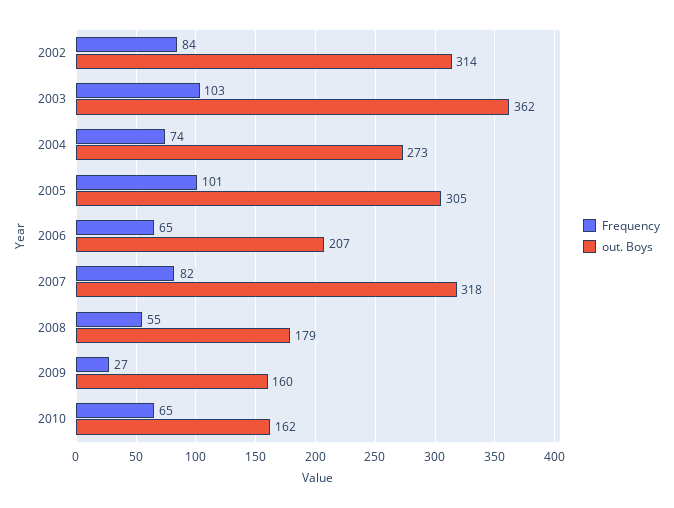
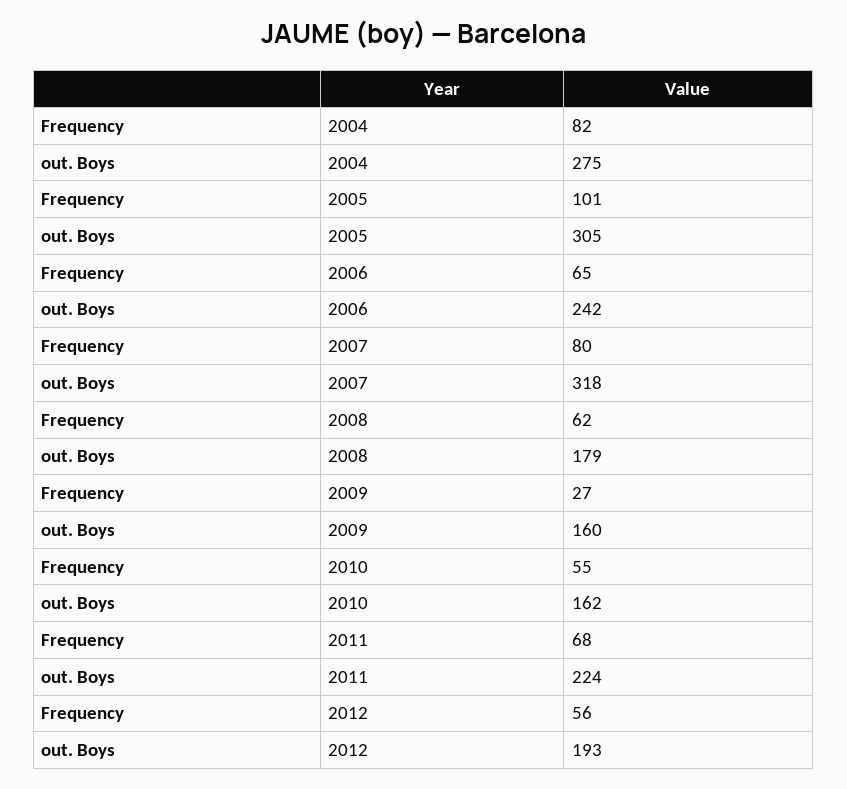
Frequency, 2002: 84 -> none
out. Boys, 2002: 314 -> none
Frequency, 2003: 103 -> none
out. Boys, 2003: 362 -> none
Frequency, 2004: 74 -> 82
out. Boys, 2004: 273 -> 275
out. Boys, 2006: 207 -> 242
Frequency, 2007: 82 -> 80
Frequency, 2008: 55 -> 62
Frequency, 2010: 65 -> 55
Frequency, 2011: none -> 68
out. Boys, 2011: none -> 224
Frequency, 2012: none -> 56
out. Boys, 2012: none -> 193

